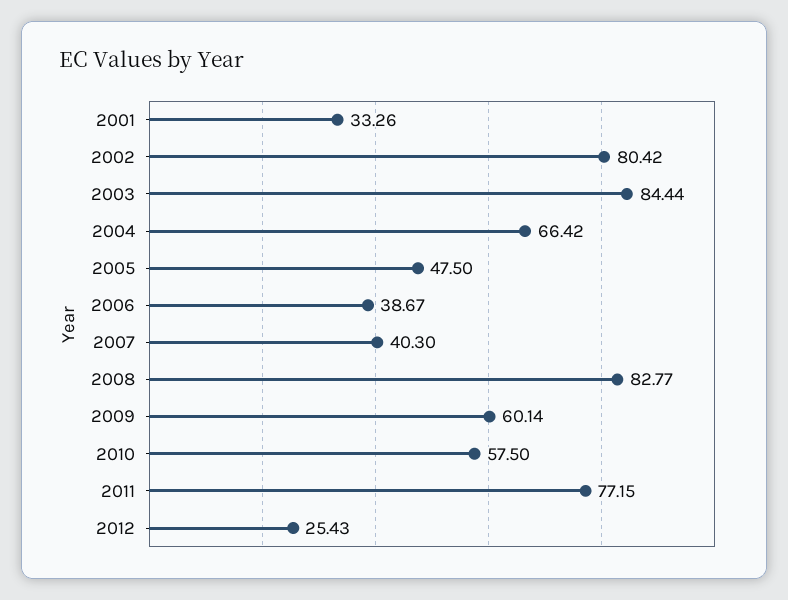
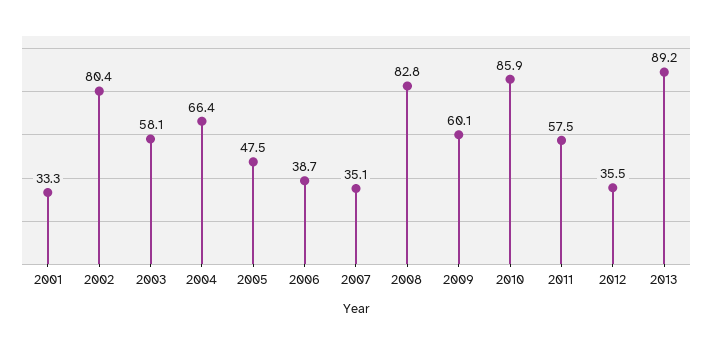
2003: 84.44 -> 58.1
2007: 40.3 -> 35.1
2010: 57.5 -> 85.9
2011: 77.15 -> 57.5
2012: 25.43 -> 35.5
2013: none -> 89.2

